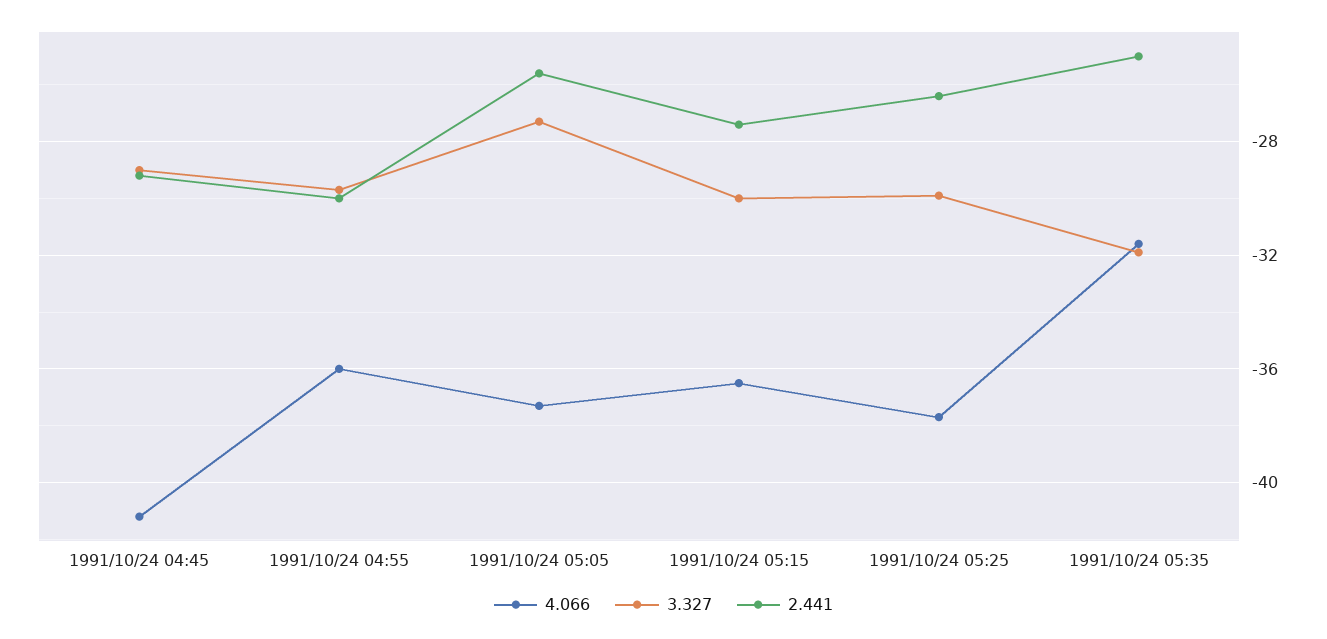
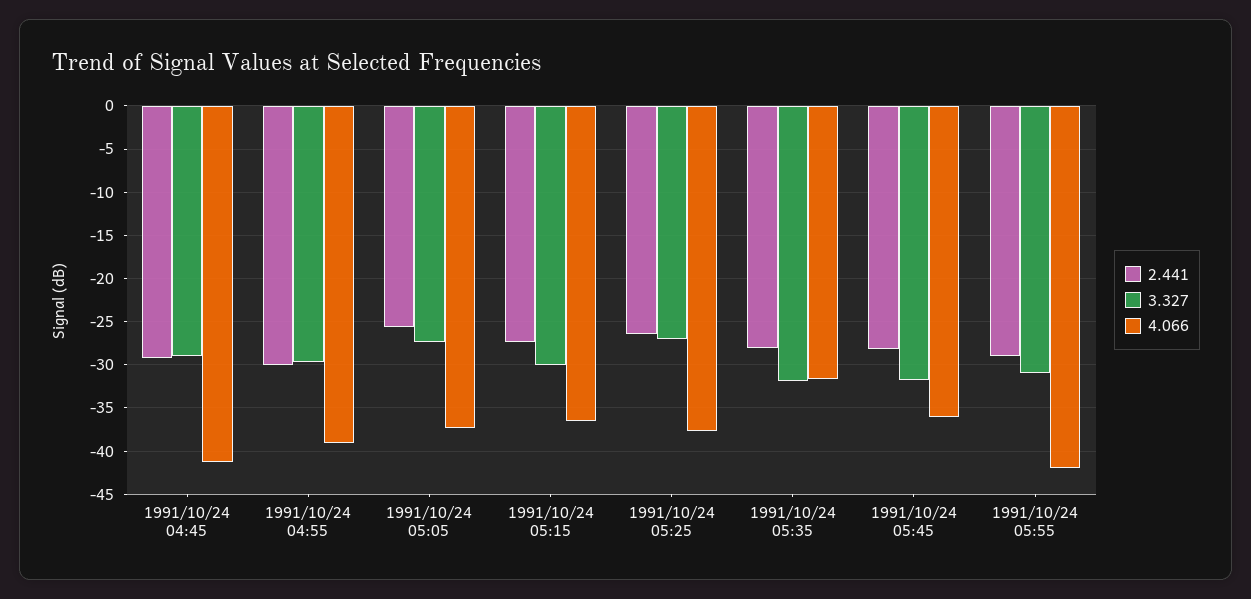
4.066, 1991/10/24 04:55: -36 -> -39
3.327, 1991/10/24 05:25: -30 -> -27
2.441, 1991/10/24 05:35: -25 -> -28
2.441, 1991/10/24 05:45: none -> -28
3.327, 1991/10/24 05:45: none -> -32
4.066, 1991/10/24 05:45: none -> -36
2.441, 1991/10/24 05:55: none -> -29
3.327, 1991/10/24 05:55: none -> -31
4.066, 1991/10/24 05:55: none -> -42

